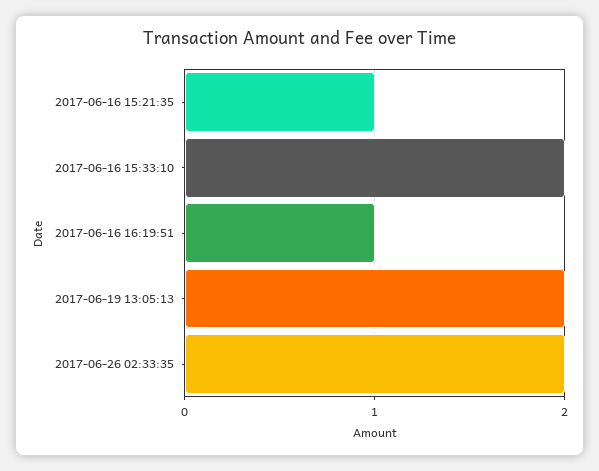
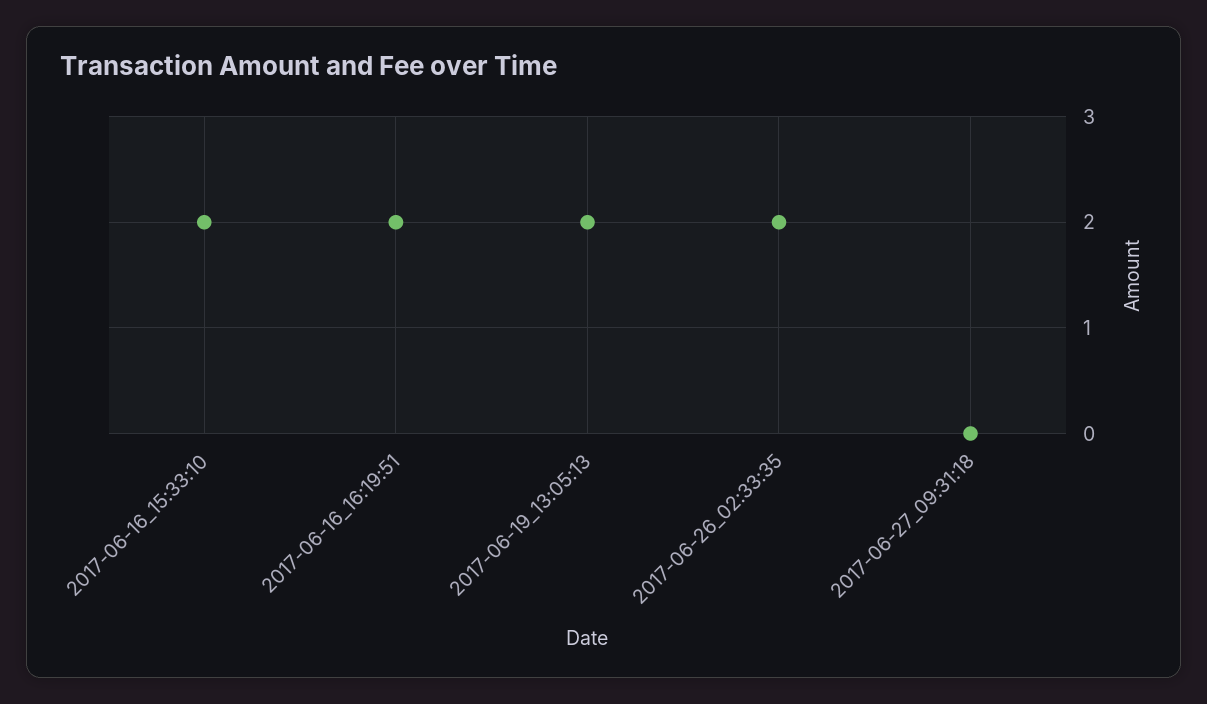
2017-06-16 15:21:35: 1 -> none
2017-06-16 16:19:51: 1 -> 2
2017-06-27_09:31:18: none -> 0

